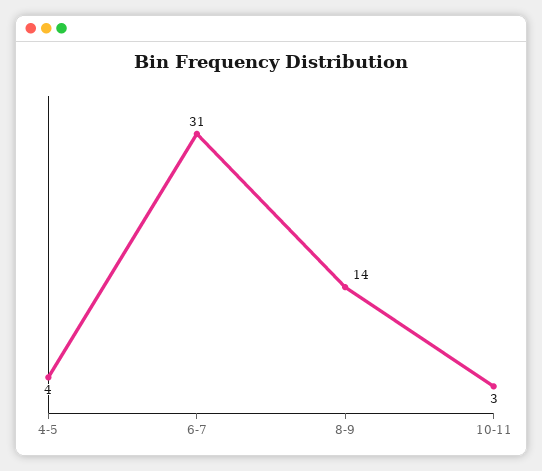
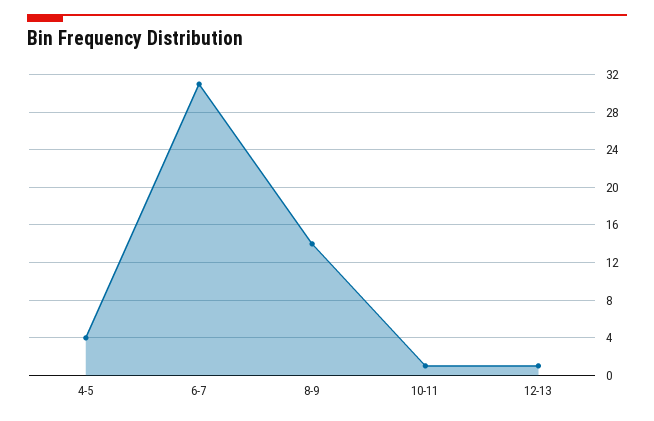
10-11: 3 -> 1
12-13: none -> 1

